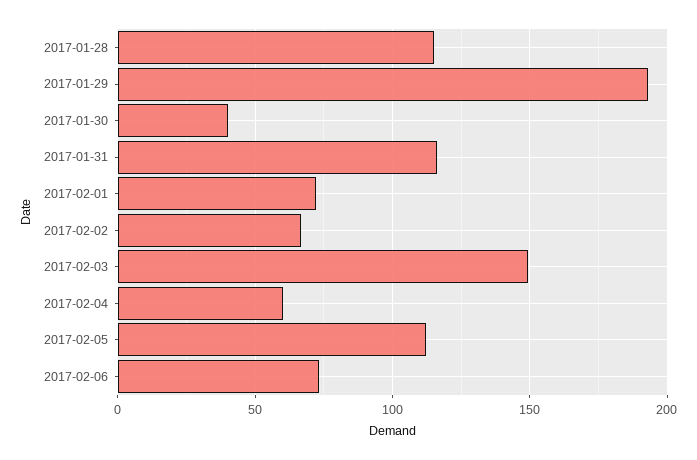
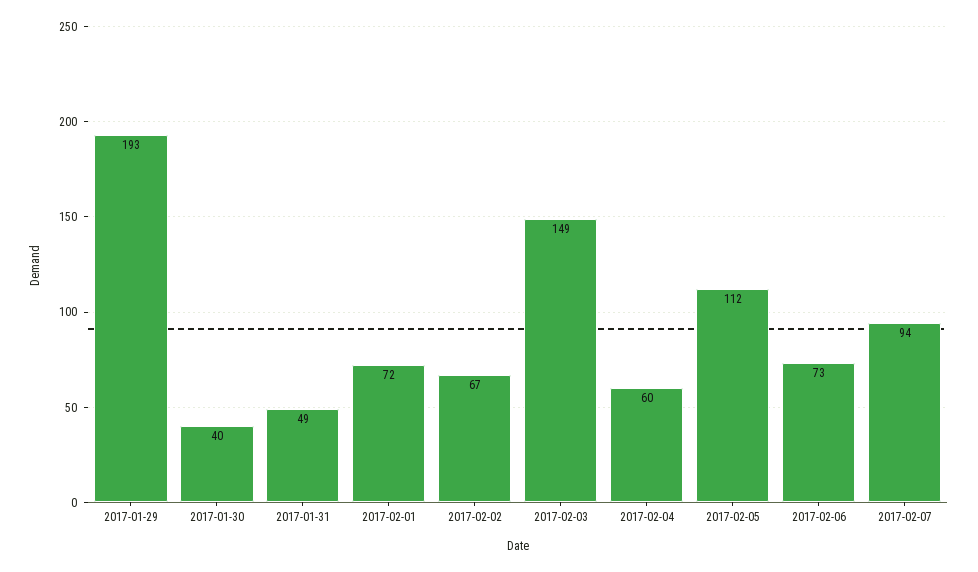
2017-01-28: 115 -> none
2017-01-31: 115 -> 49
2017-02-07: none -> 94

